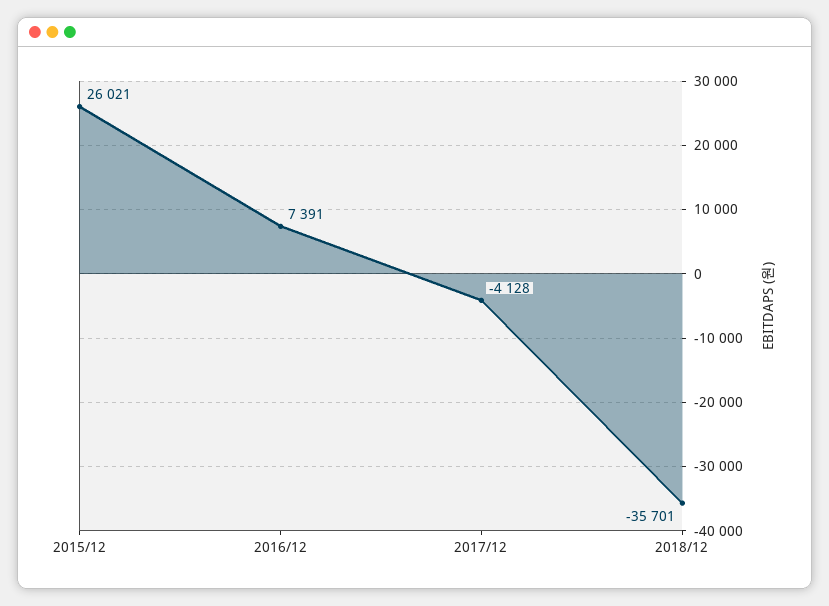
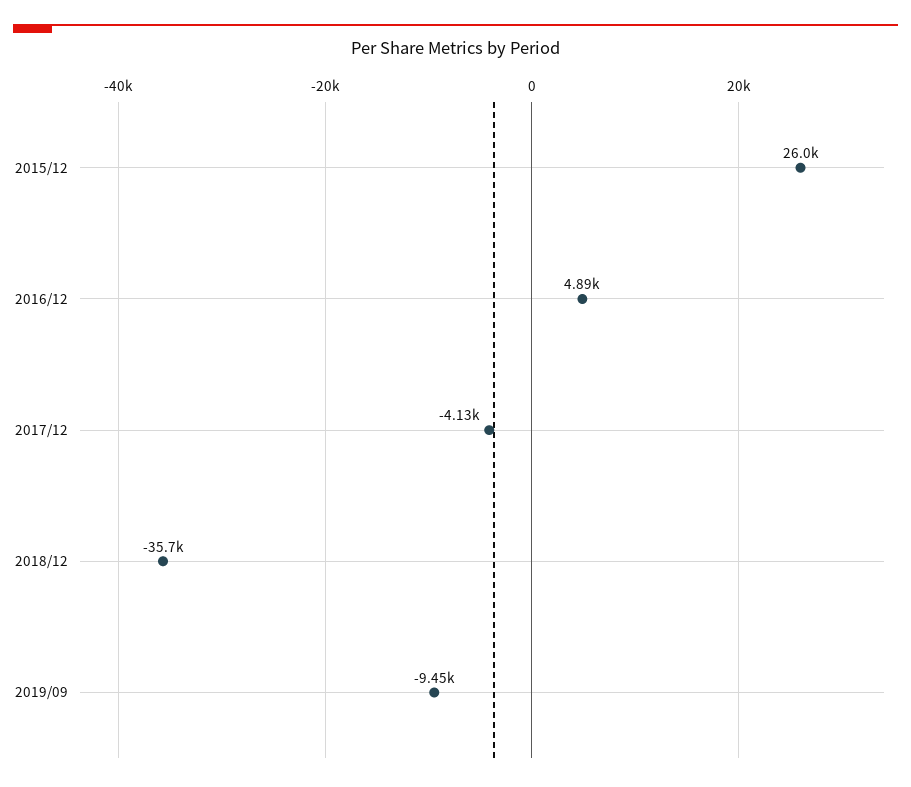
2016/12: 7391 -> 4890
2019/09: none -> -9450

